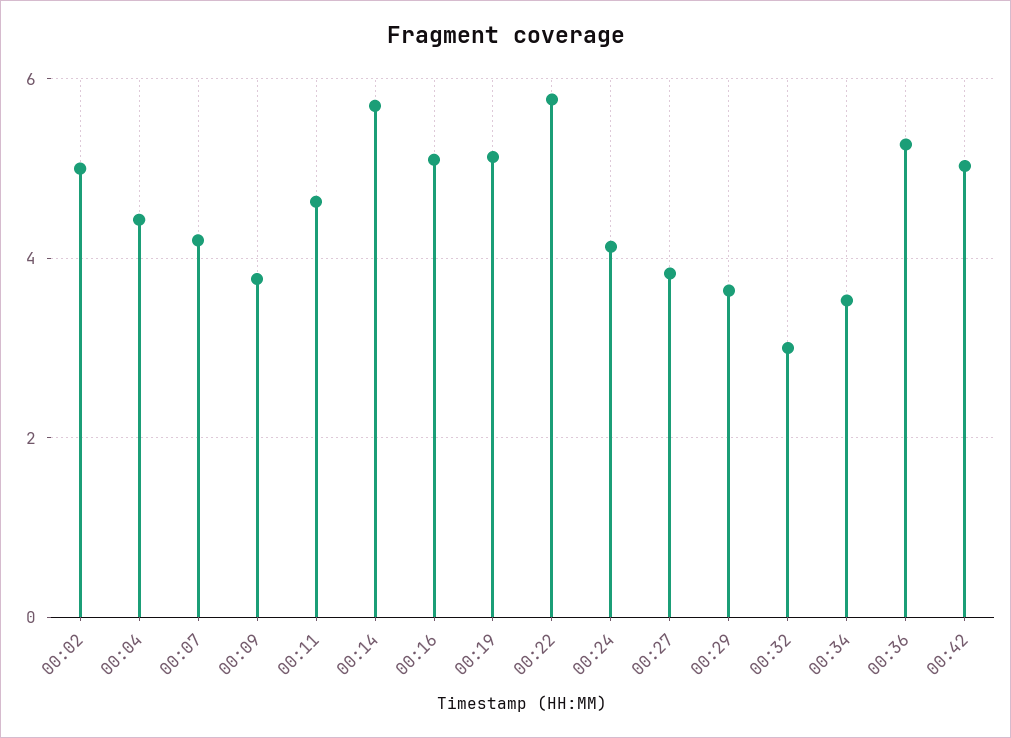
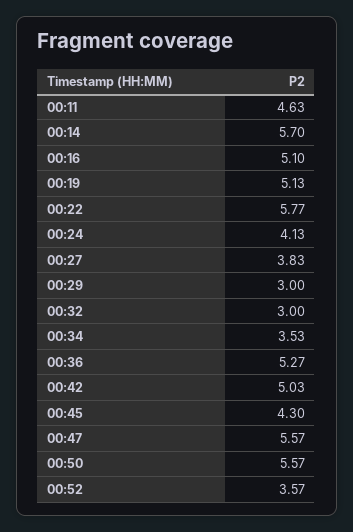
00:02: 5 -> none
00:04: 4.4 -> none
00:07: 4.2 -> none
00:09: 3.8 -> none
00:29: 3.6 -> 3
00:45: none -> 4.3
00:47: none -> 5.57
00:50: none -> 5.57
00:52: none -> 3.57

